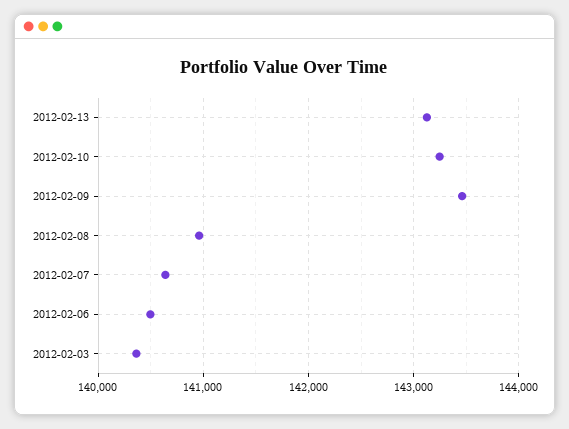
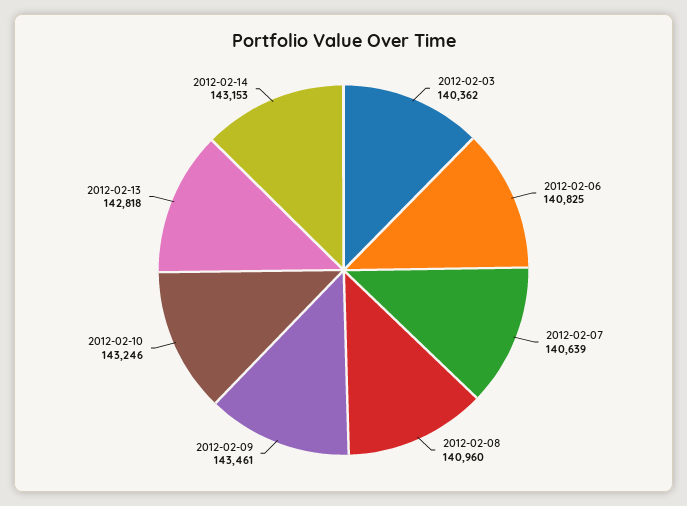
2012-02-13: 143100 -> 142818
2012-02-06: 140500 -> 140825
2012-02-14: none -> 143153

